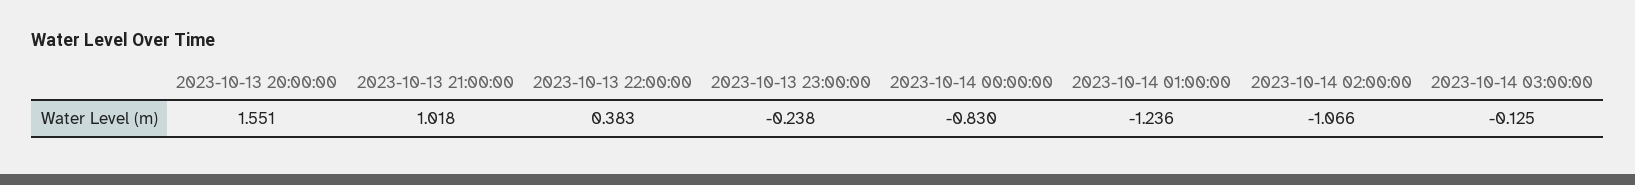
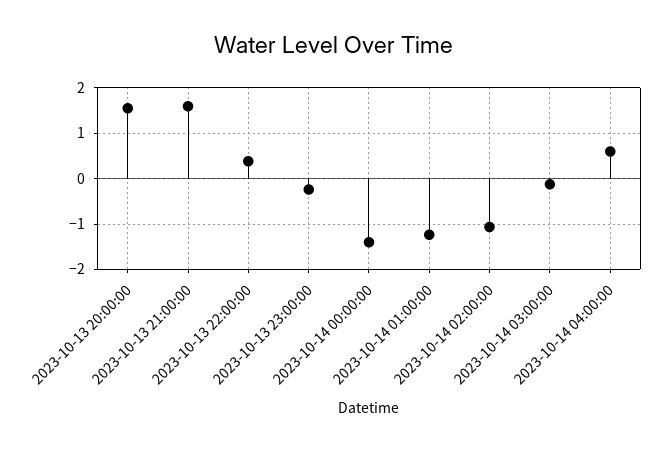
2023-10-13 21:00:00: 1.018 -> 1.6
2023-10-14 00:00:00: -0.83 -> -1.4
2023-10-14 04:00:00: none -> 0.6

